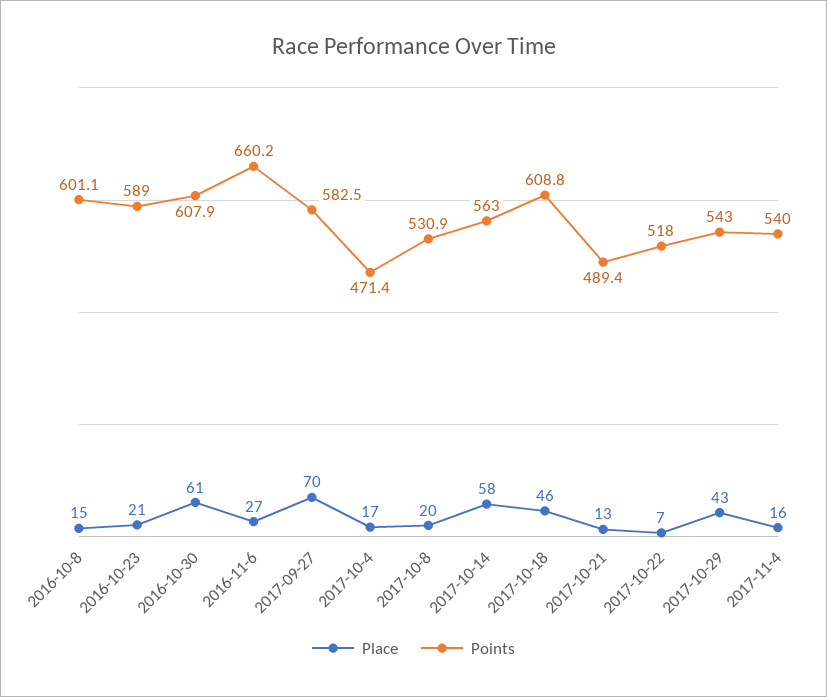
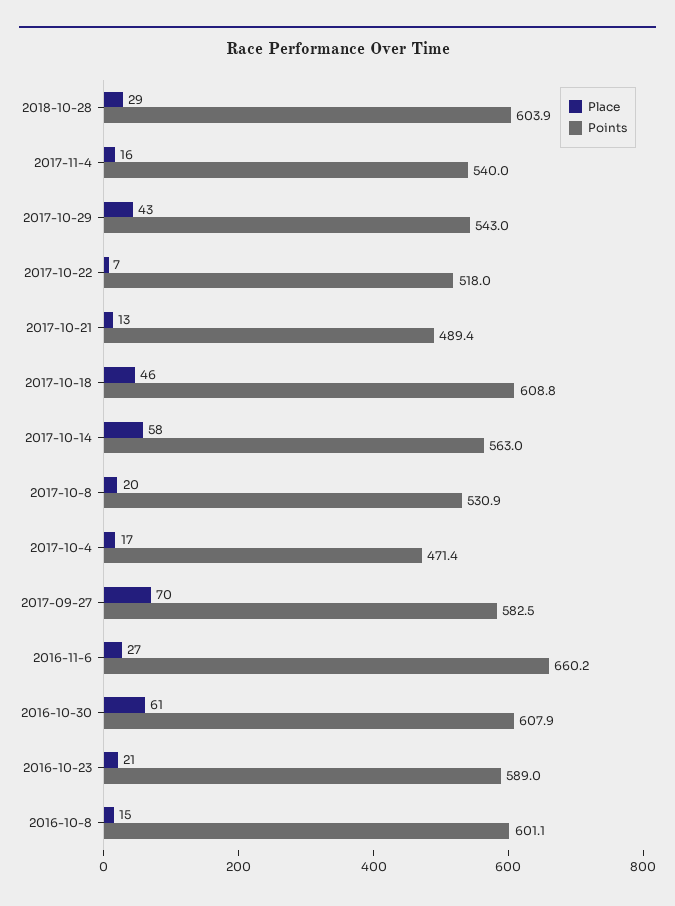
Place, 2018-10-28: none -> 29
Points, 2018-10-28: none -> 603.9

